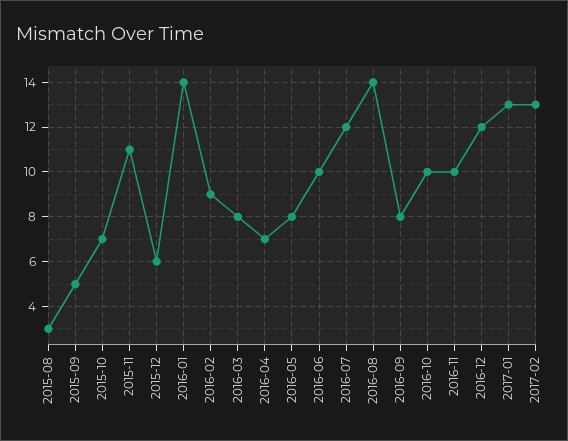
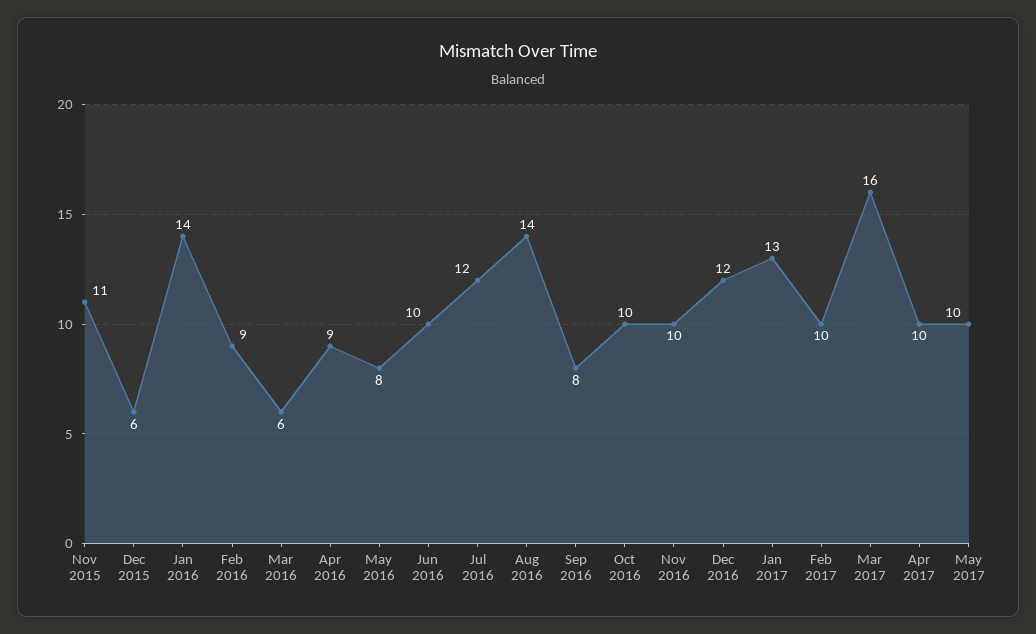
2015-08: 3 -> none
2015-09: 5 -> none
2015-10: 7 -> none
2016-03: 8 -> 6
2016-04: 7 -> 9
2017-02: 13 -> 10
Mar 2017: none -> 16
Apr 2017: none -> 10
May 2017: none -> 10

